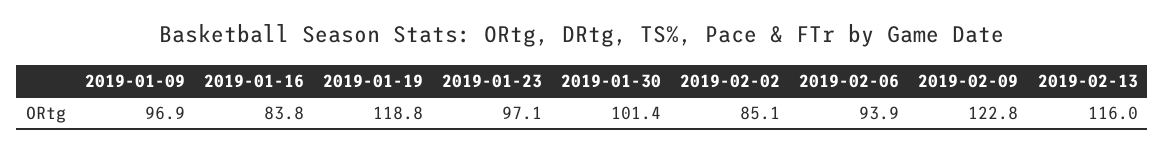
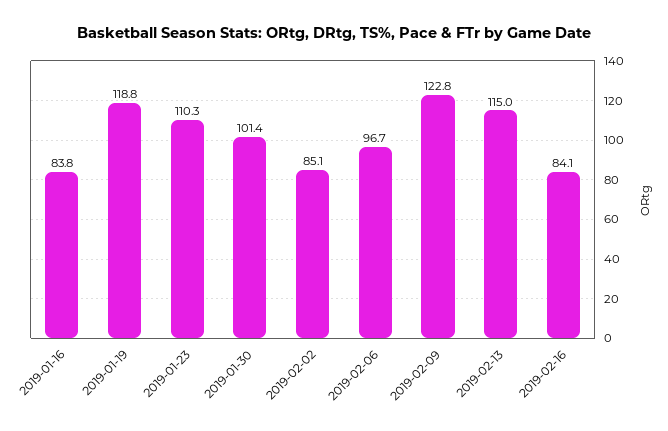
2019-01-09: 96.9 -> none
2019-01-23: 97.1 -> 110.3
2019-02-06: 93.9 -> 96.7
2019-02-13: 116 -> 115
2019-02-16: none -> 84.1

